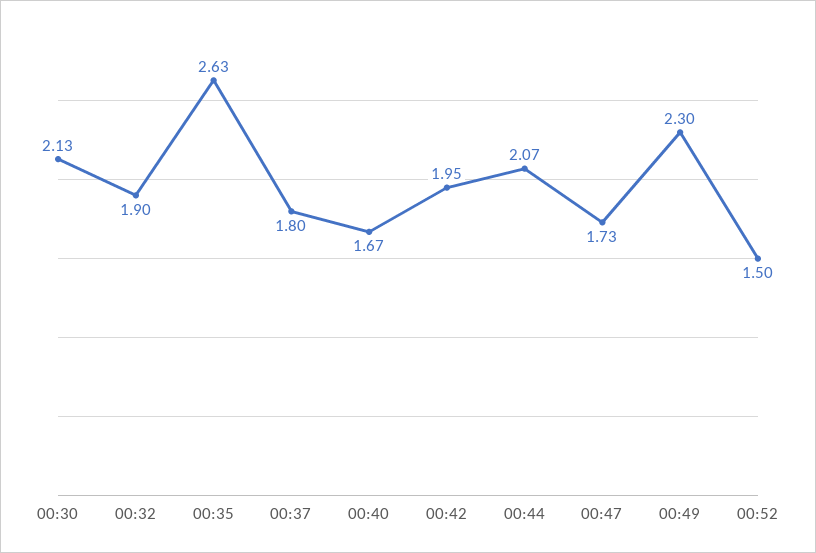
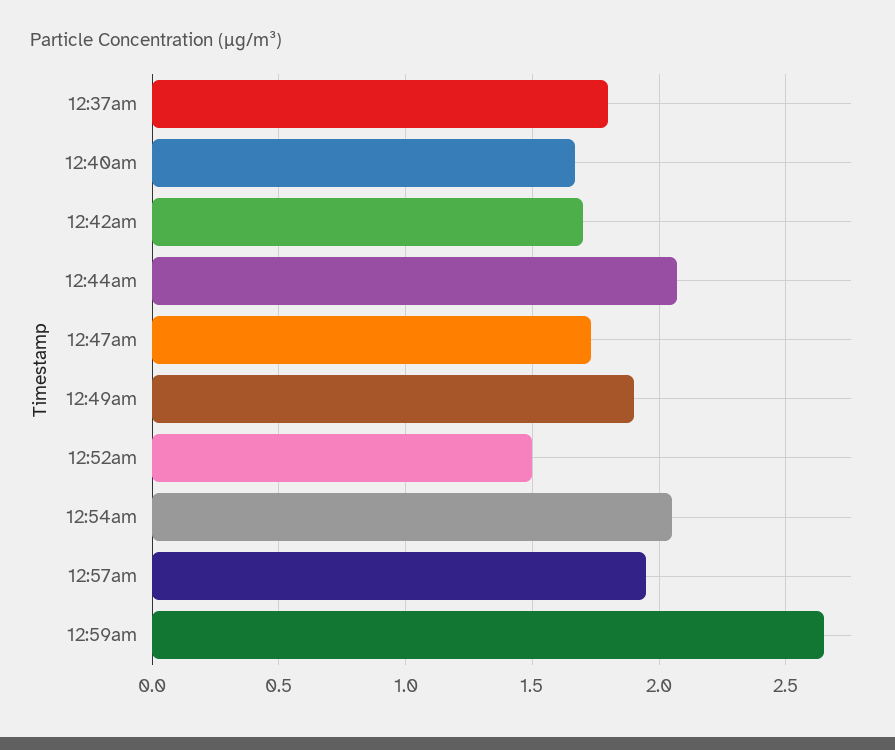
00:30: 2.13 -> none
00:32: 1.9 -> none
00:35: 2.63 -> none
00:42: 1.95 -> 1.7
00:49: 2.3 -> 1.9
12:54am: none -> 2.05
12:57am: none -> 1.95
12:59am: none -> 2.65

